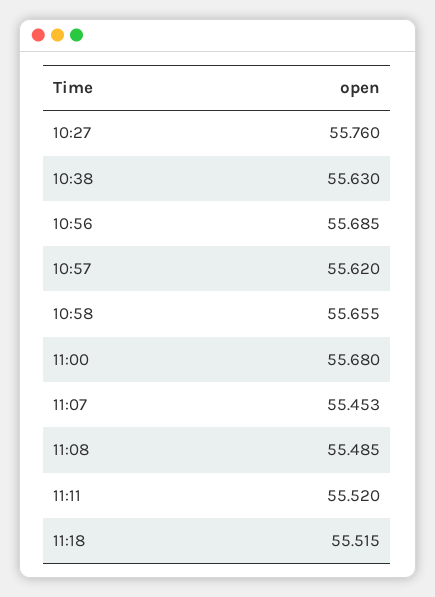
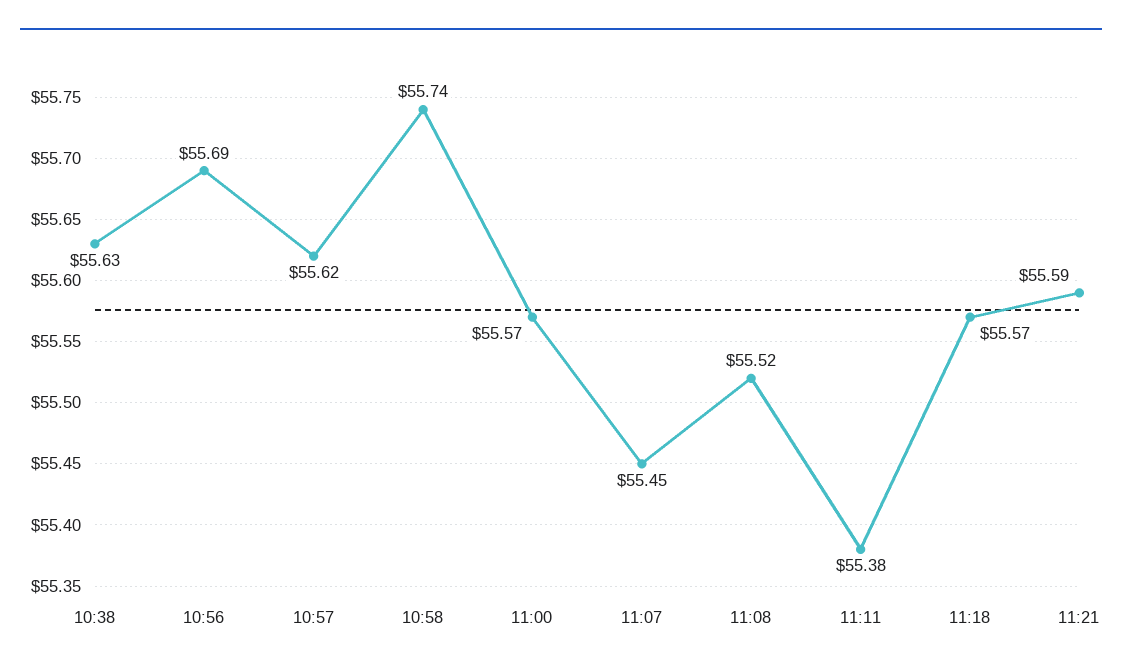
10:27: 55.76 -> none
10:58: 55.655 -> 55.74
11:00: 55.68 -> 55.57
11:08: 55.485 -> 55.52
11:11: 55.52 -> 55.38
11:18: 55.515 -> 55.57
11:21: none -> 55.59

